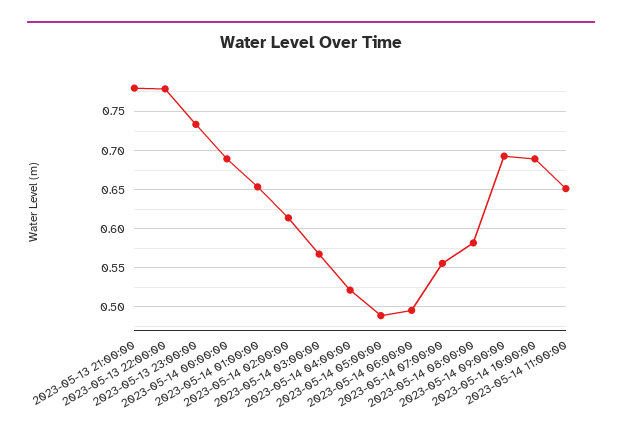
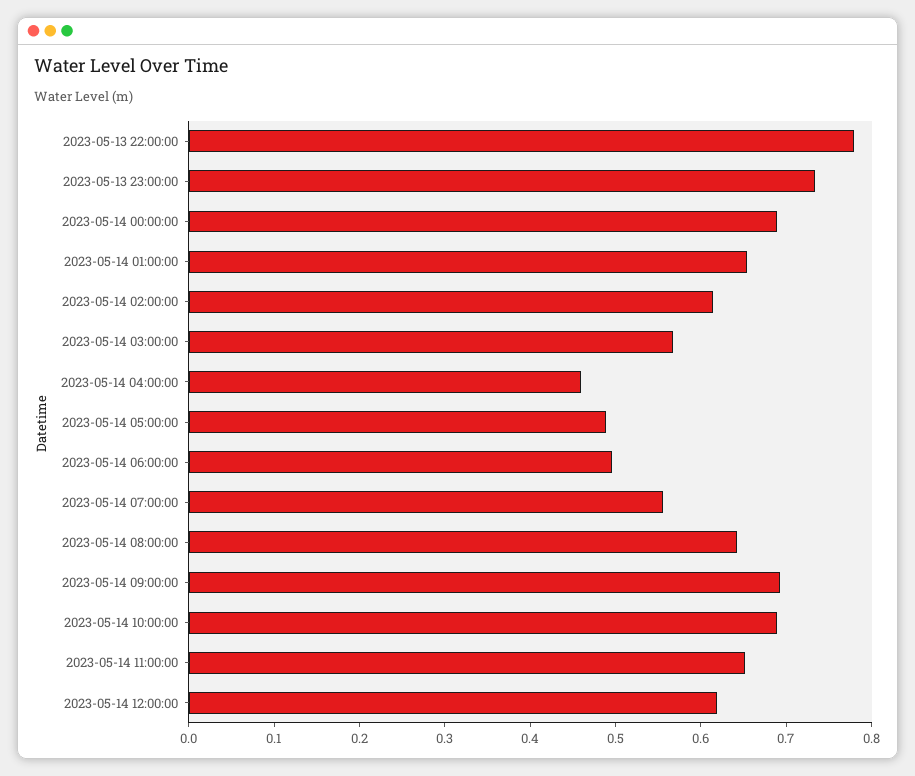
2023-05-13 21:00:00: 0.78 -> none
2023-05-14 04:00:00: 0.52 -> 0.46
2023-05-14 08:00:00: 0.58 -> 0.64
2023-05-14 12:00:00: none -> 0.62

